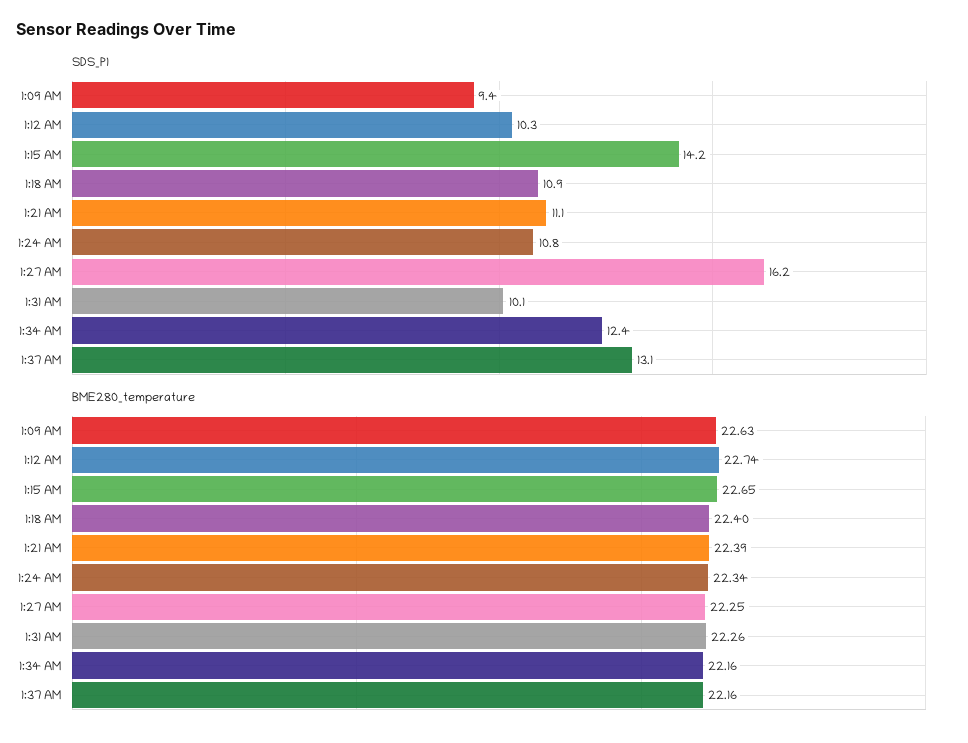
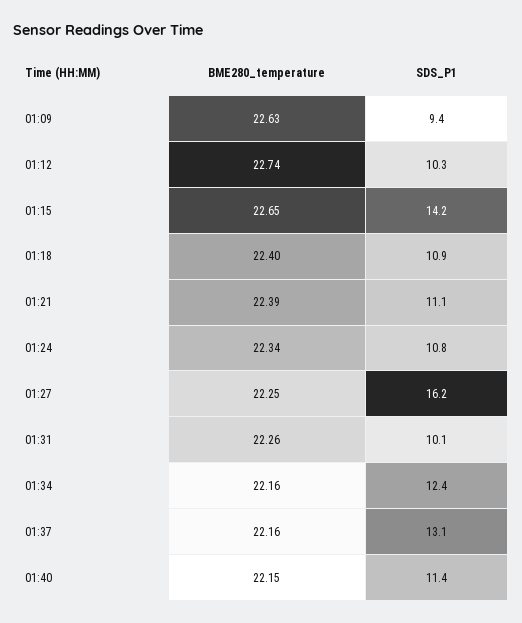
BME280_temperature, 01:40: none -> 22.15
SDS_P1, 01:40: none -> 11.4

